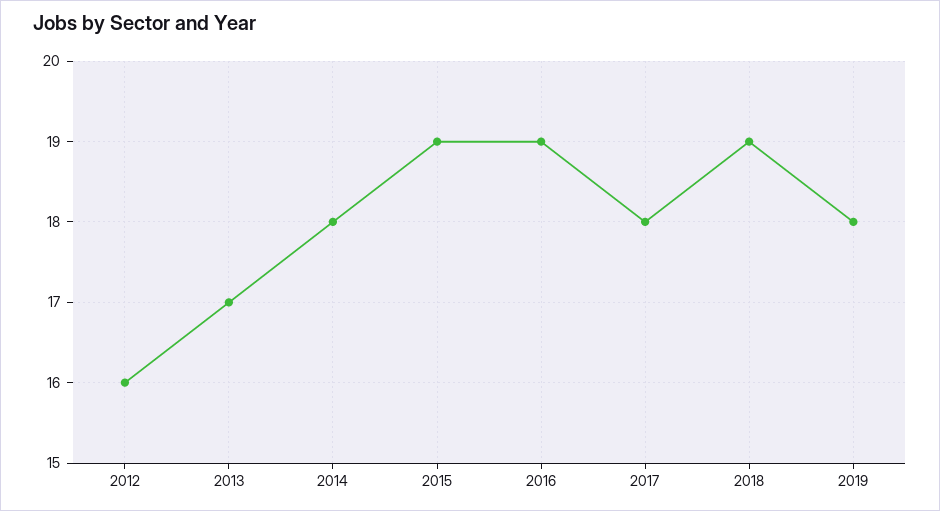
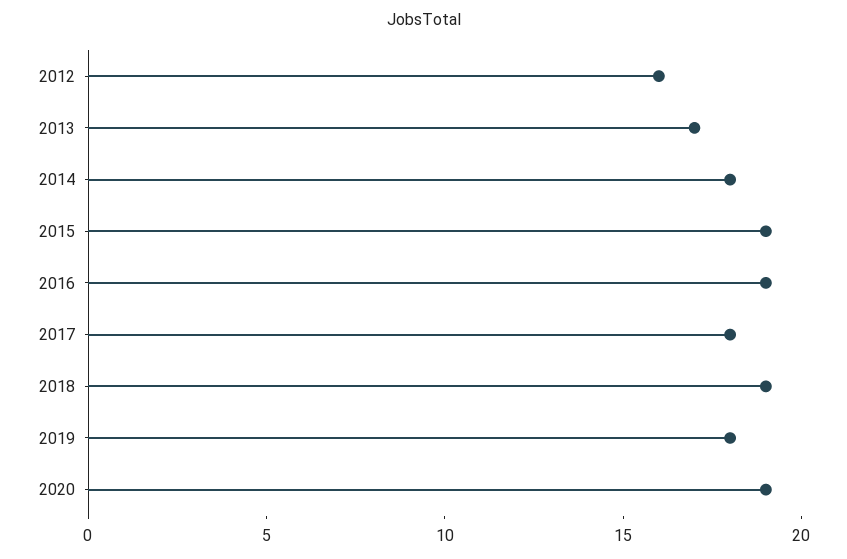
2020: none -> 19

